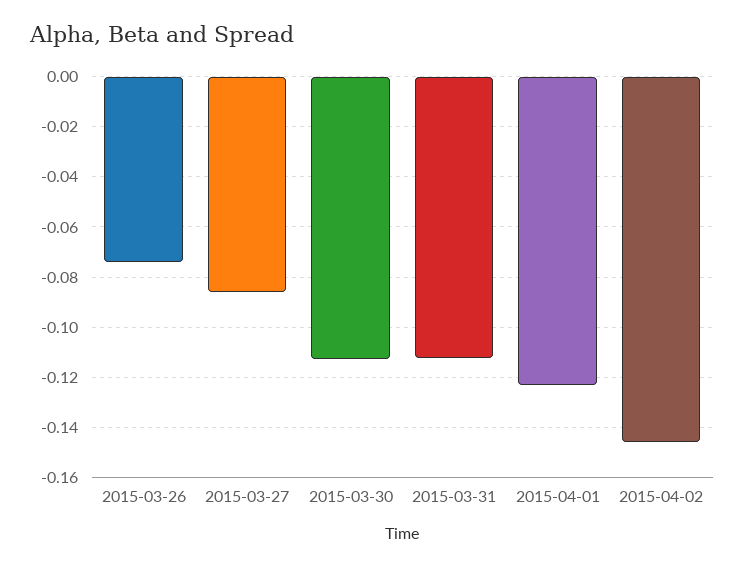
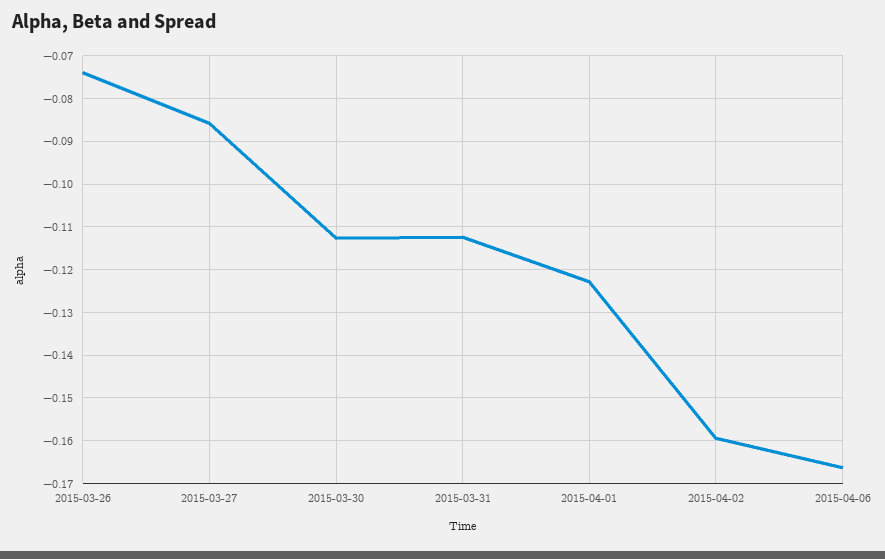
2015-04-02: -0.145 -> -0.16
2015-04-06: none -> -0.166

